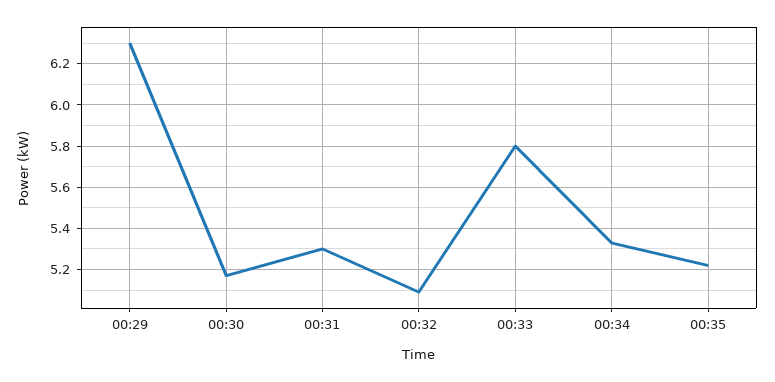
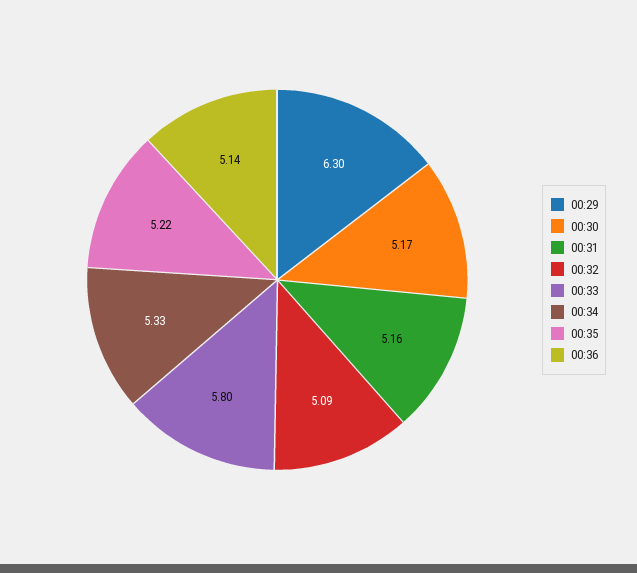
00:31: 5.3 -> 5.16
00:36: none -> 5.14

